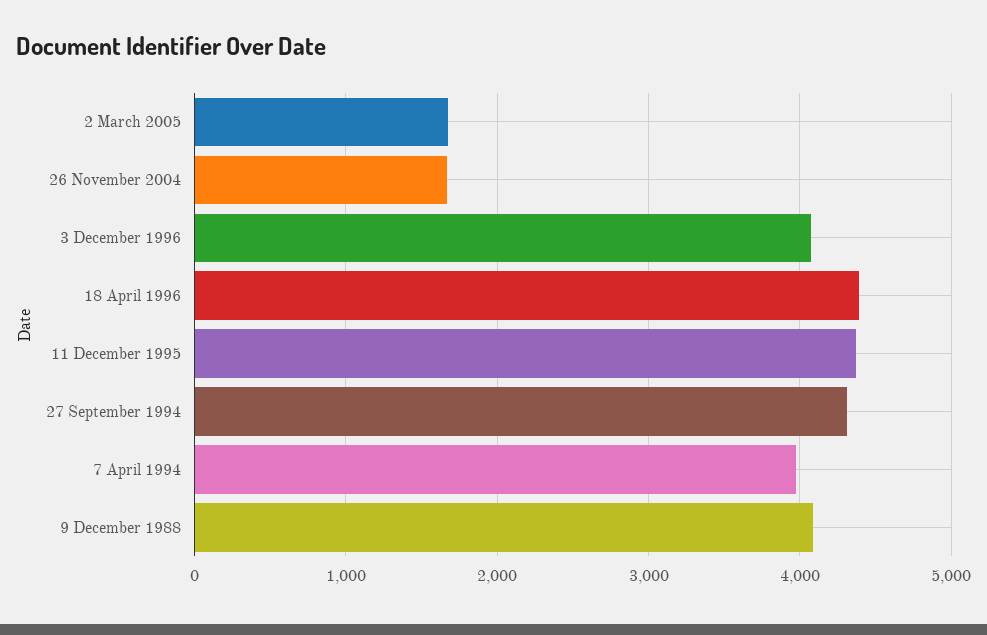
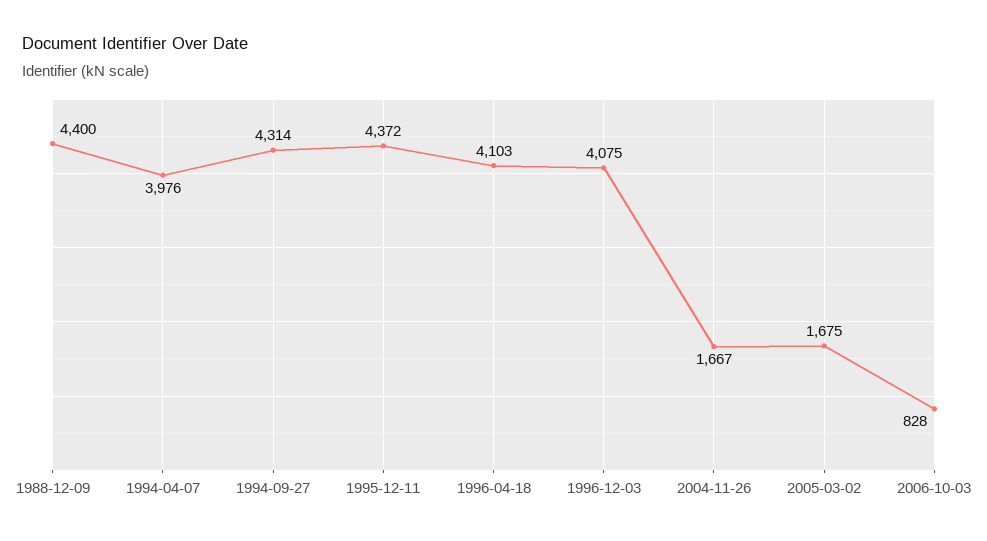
18 April 1996: 4400 -> 4103
9 December 1988: 4100 -> 4400
2006-10-03: none -> 828

